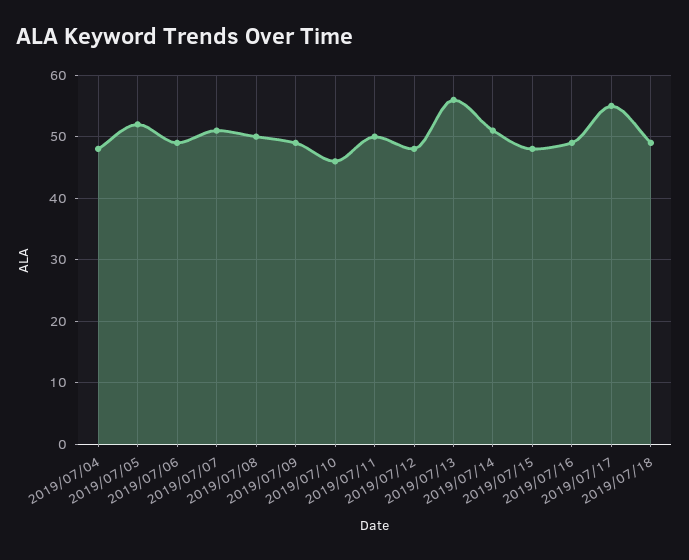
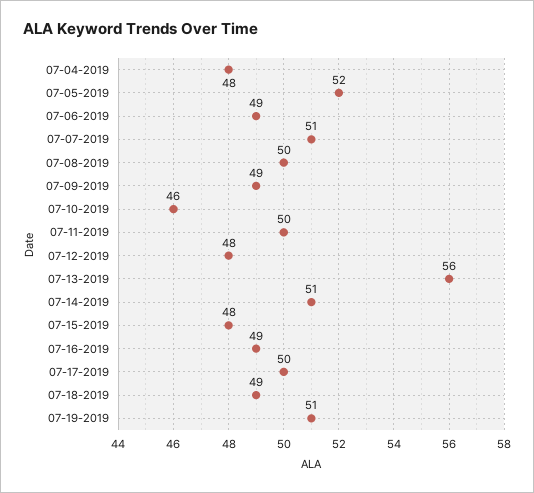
2019/07/17: 55 -> 50
07-19-2019: none -> 51

